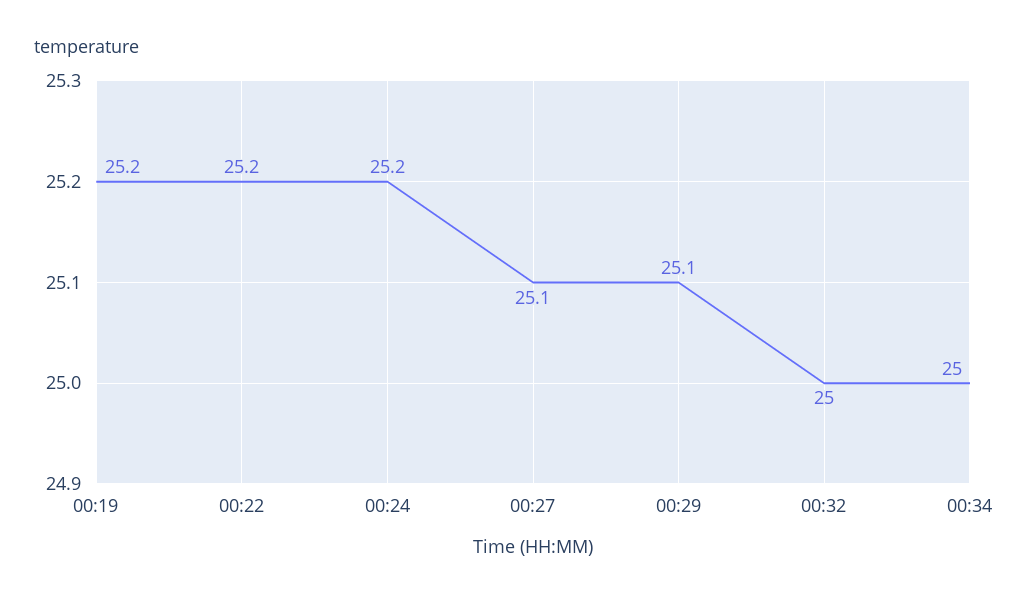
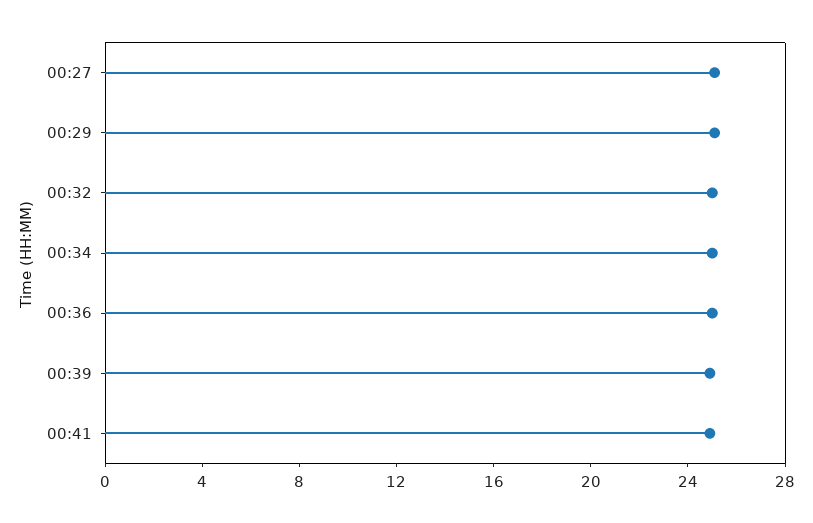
00:19: 25.2 -> none
00:22: 25.2 -> none
00:24: 25.2 -> none
00:36: none -> 25
00:39: none -> 25
00:41: none -> 25

